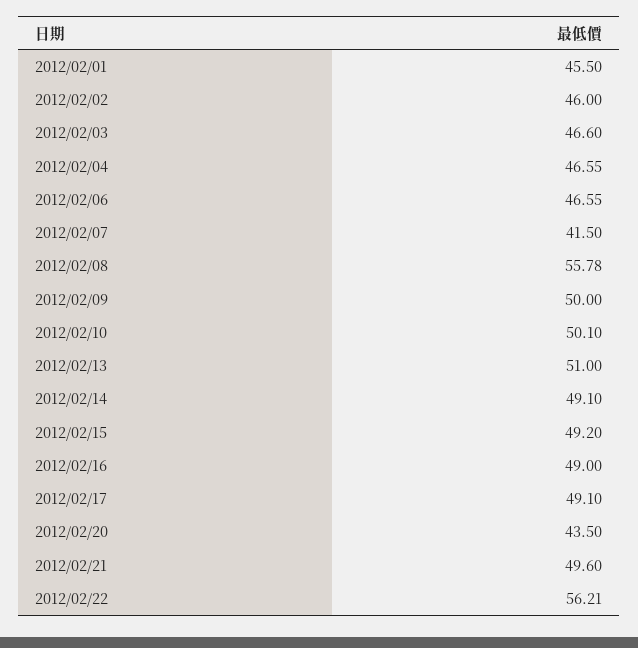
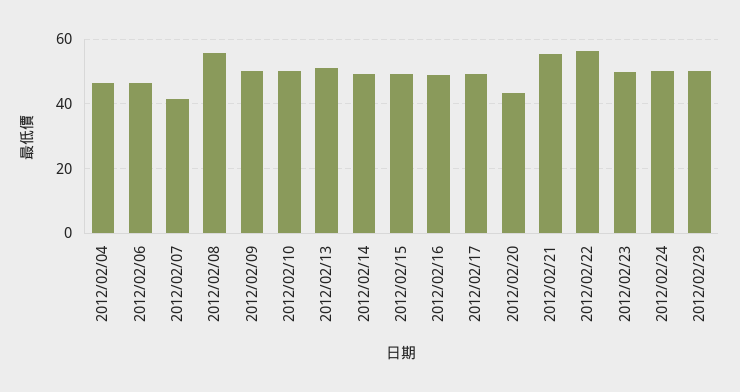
2012/02/01: 45.5 -> none
2012/02/02: 46 -> none
2012/02/03: 46.6 -> none
2012/02/21: 49.6 -> 56
2012/02/23: none -> 50
2012/02/24: none -> 50
2012/02/29: none -> 50

